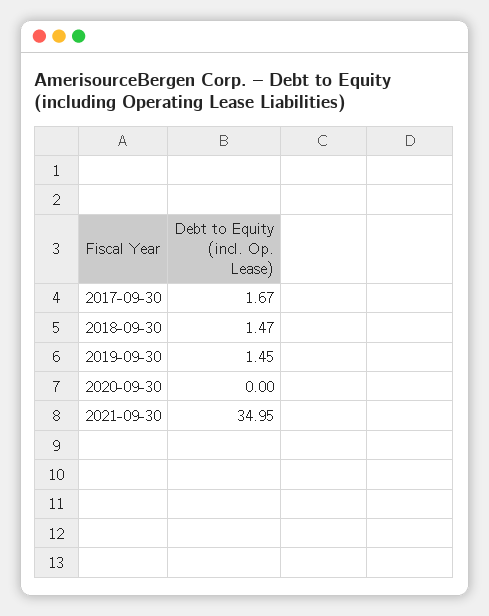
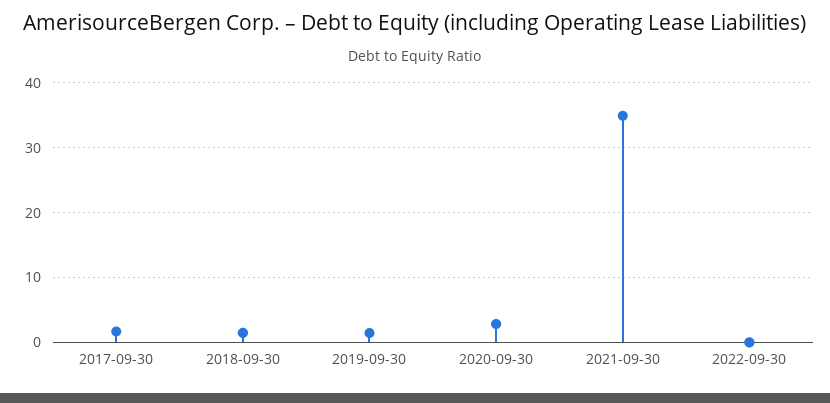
2020-09-30: 0 -> 3
2022-09-30: none -> 0

